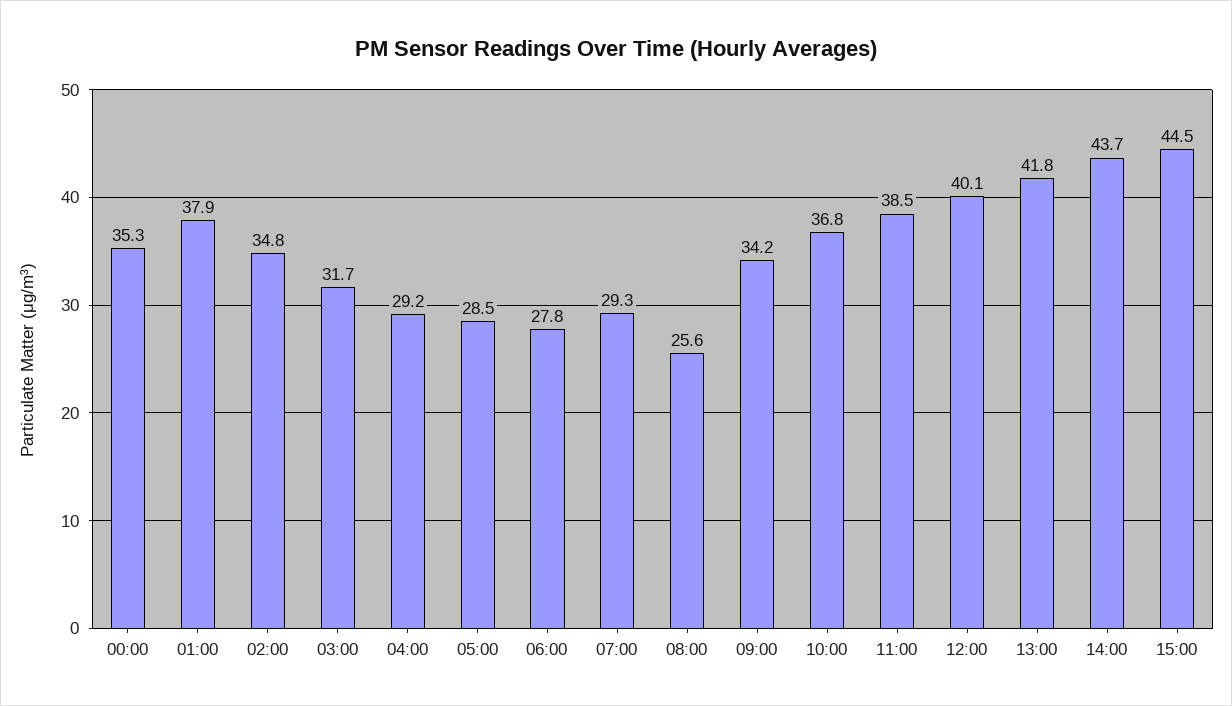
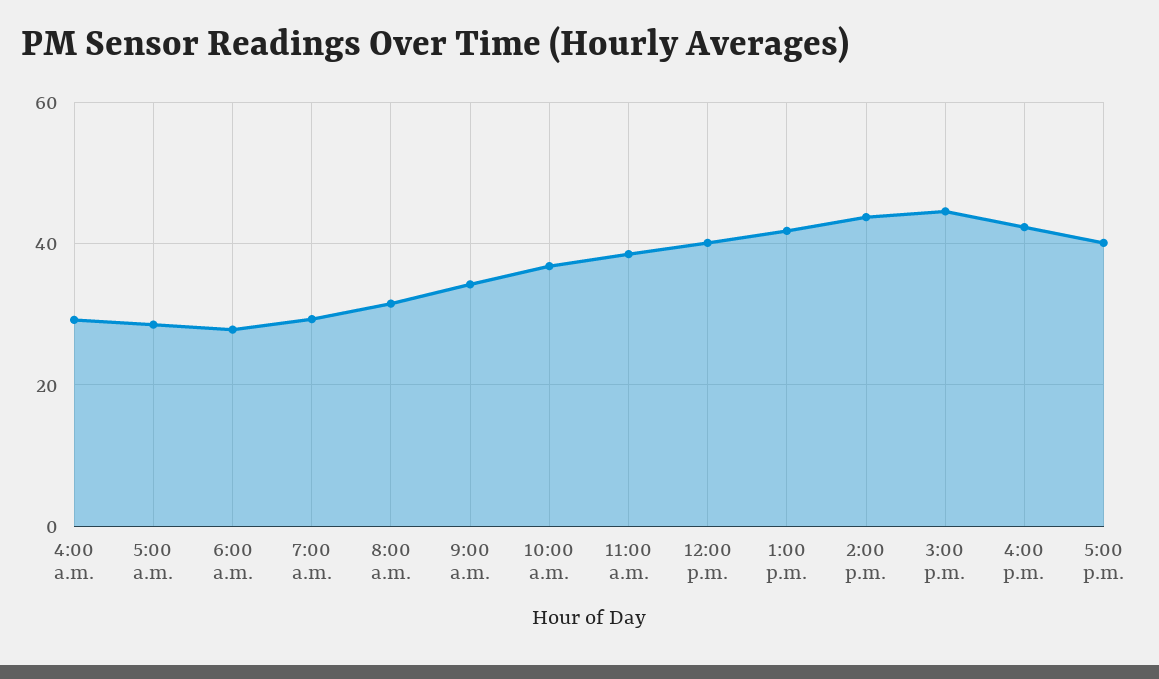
00:00: 35.3 -> none
01:00: 37.9 -> none
02:00: 34.8 -> none
03:00: 31.7 -> none
08:00: 25.6 -> 32
4:00 p.m.: none -> 42
5:00 p.m.: none -> 40

